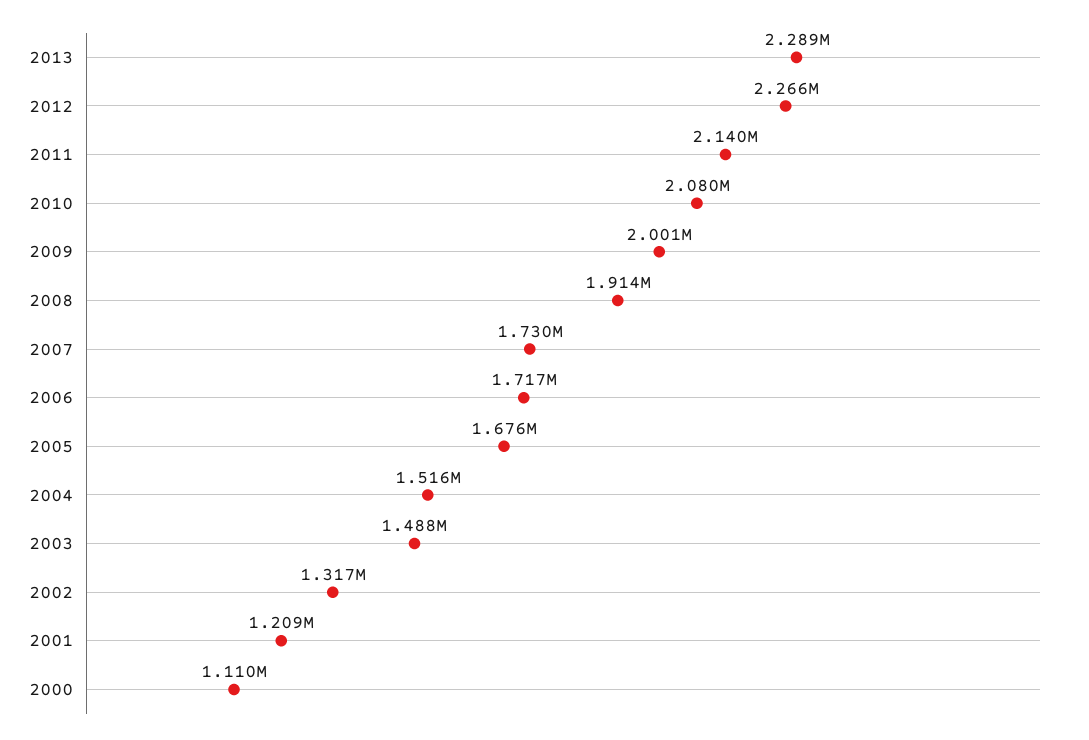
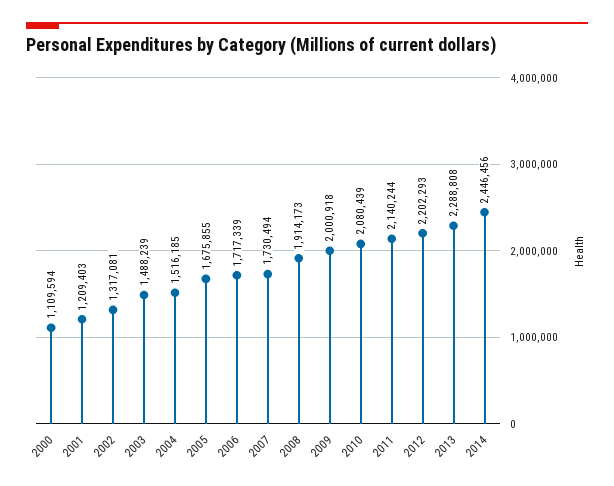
2012: 2266000 -> 2202293
2014: none -> 2446456

